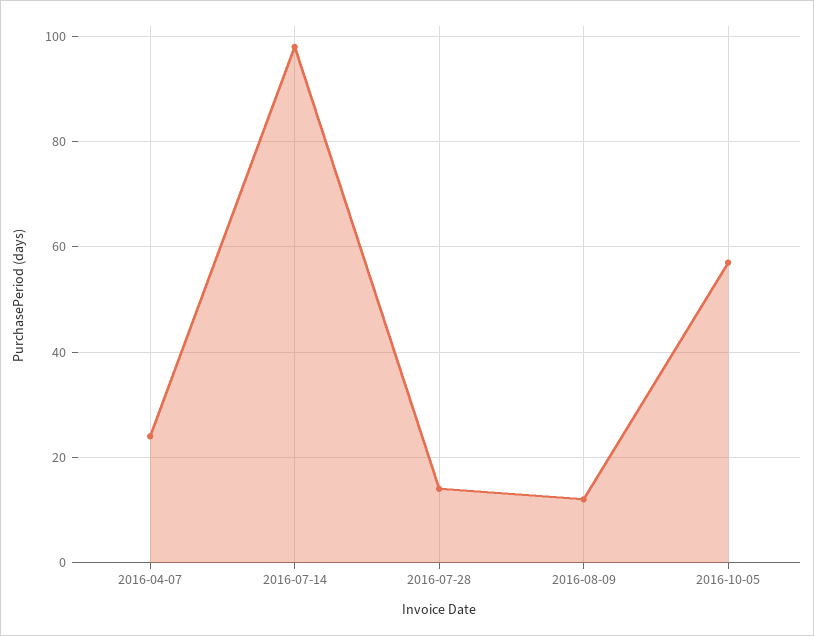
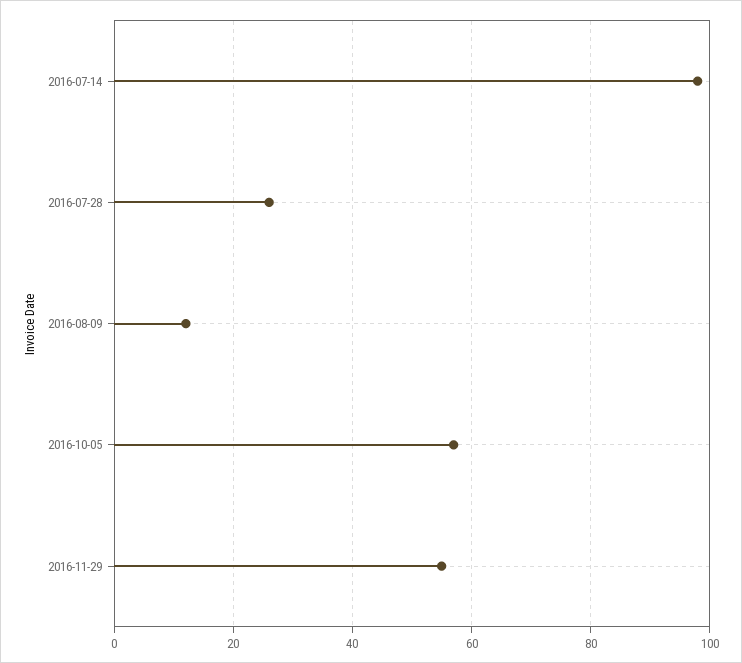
2016-04-07: 25 -> none
2016-07-28: 15 -> 25
2016-11-29: none -> 55

